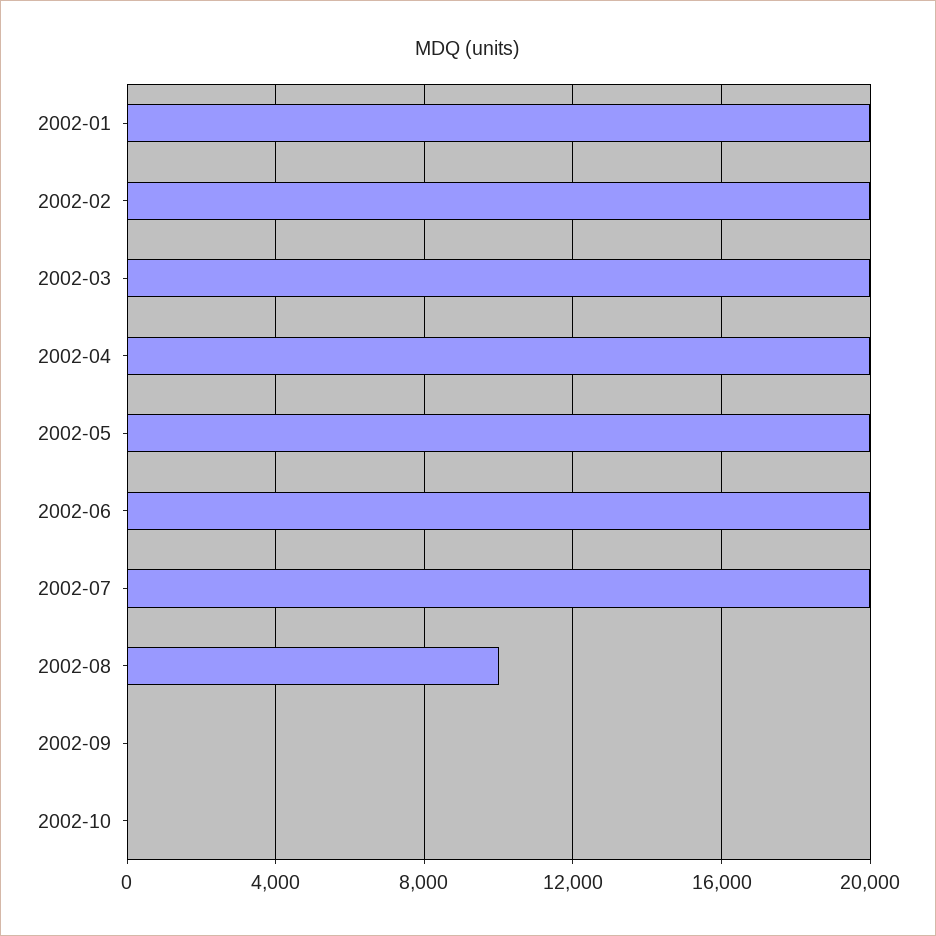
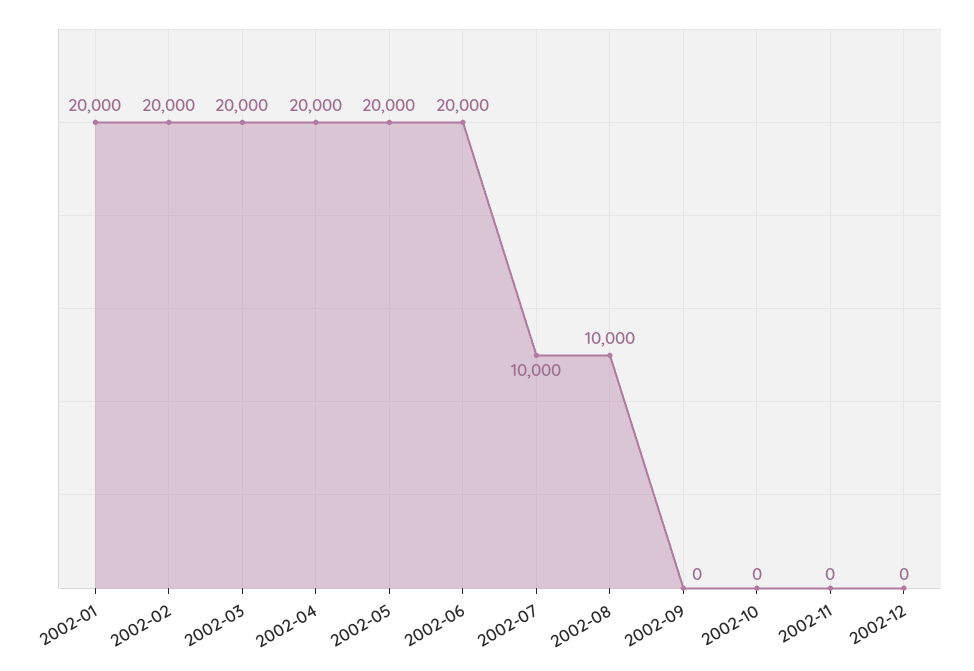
2002-07: 20000 -> 10000
2002-11: none -> 0
2002-12: none -> 0

